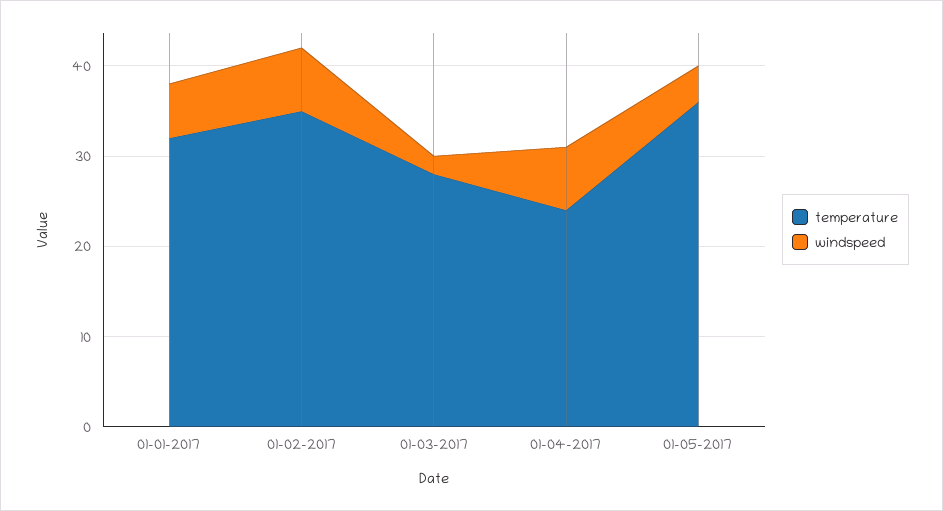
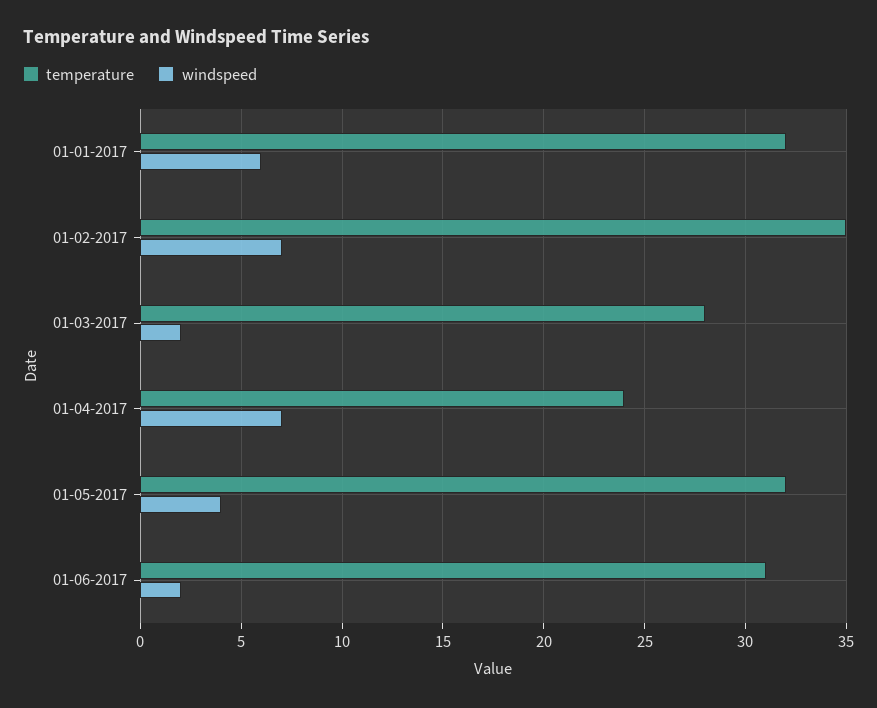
temperature, 01-05-2017: 36 -> 32
temperature, 01-06-2017: none -> 31
windspeed, 01-06-2017: none -> 2

